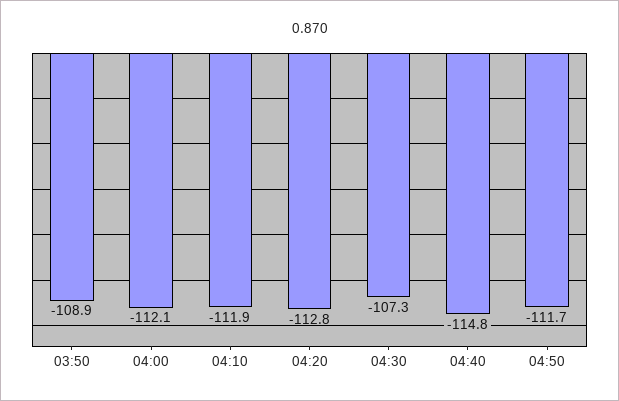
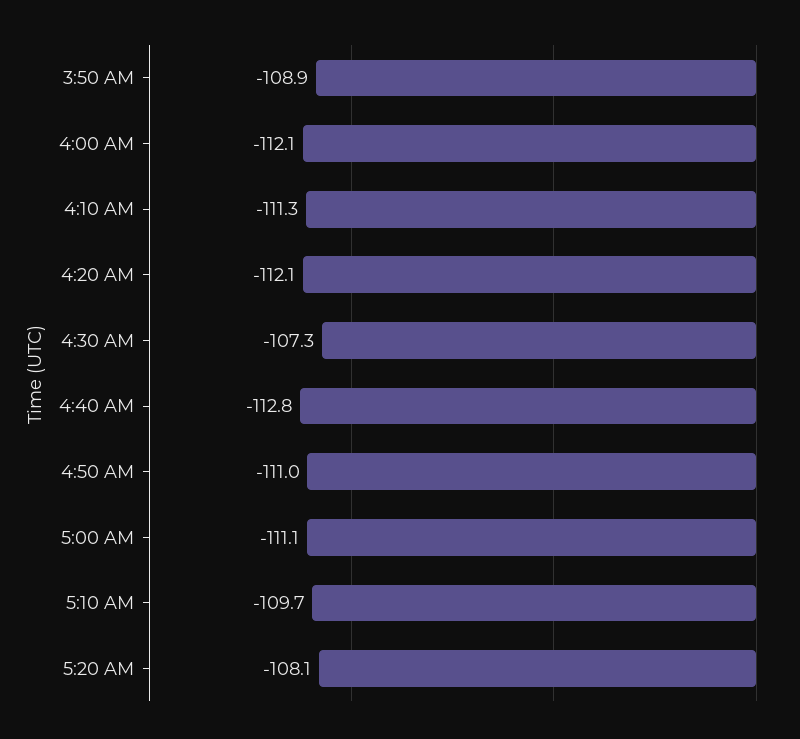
04:10: -111.9 -> -111.3
04:20: -112.8 -> -112.1
04:40: -114.8 -> -112.8
04:50: -111.7 -> -111
5:00 AM: none -> -111.1
5:10 AM: none -> -109.7
5:20 AM: none -> -108.1

